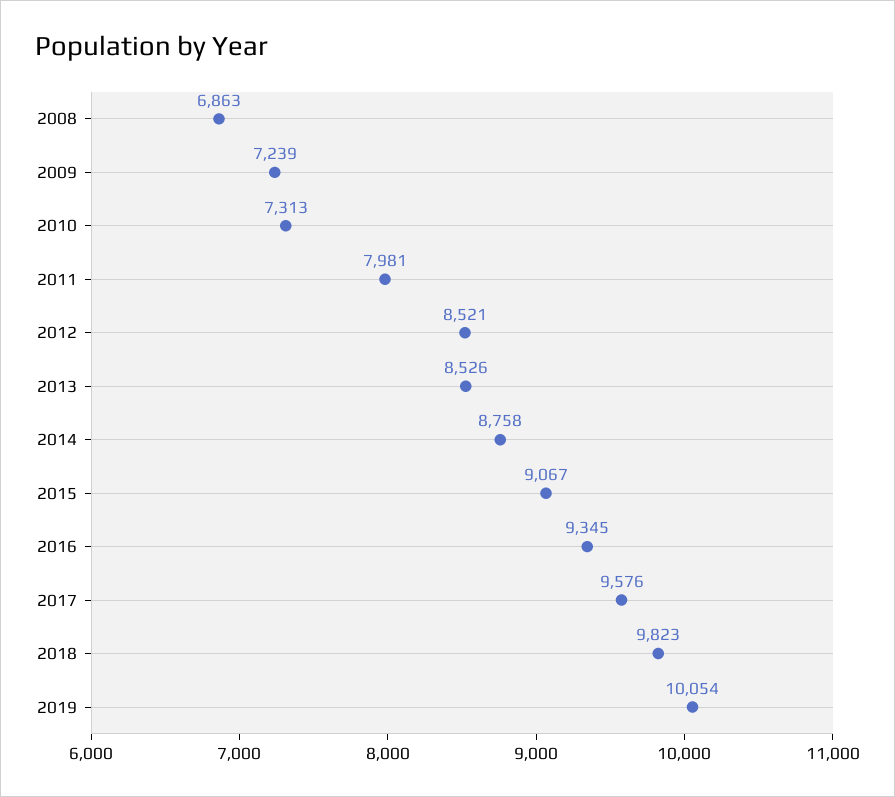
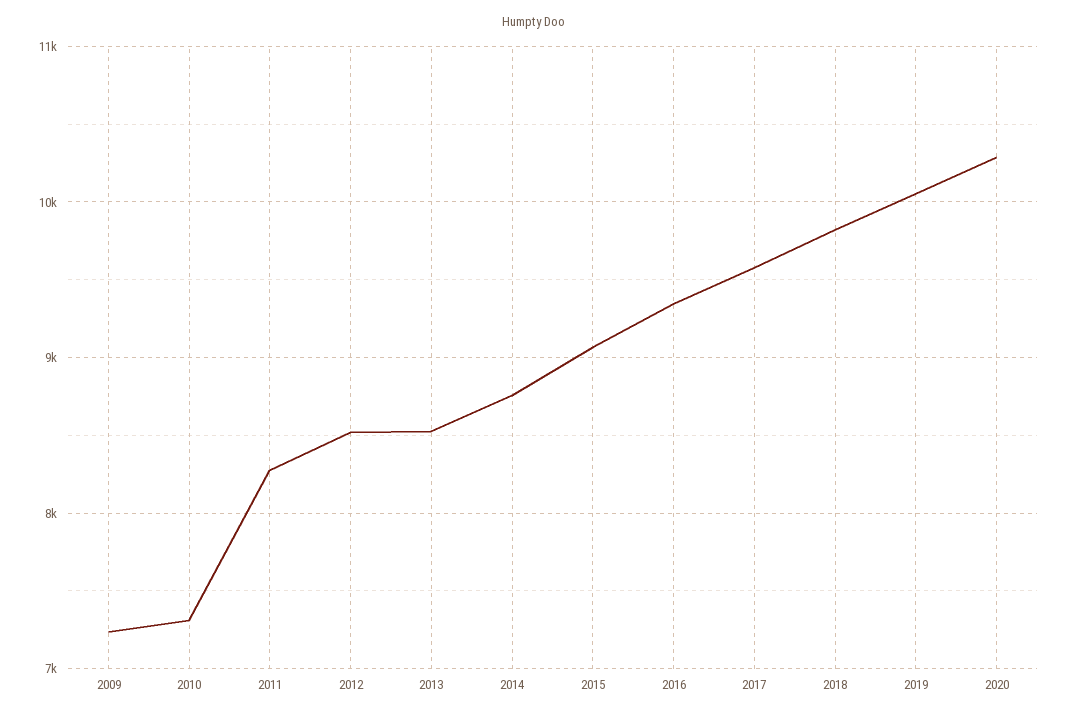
2008: 6863 -> none
2011: 7981 -> 8300
2020: none -> 10300

